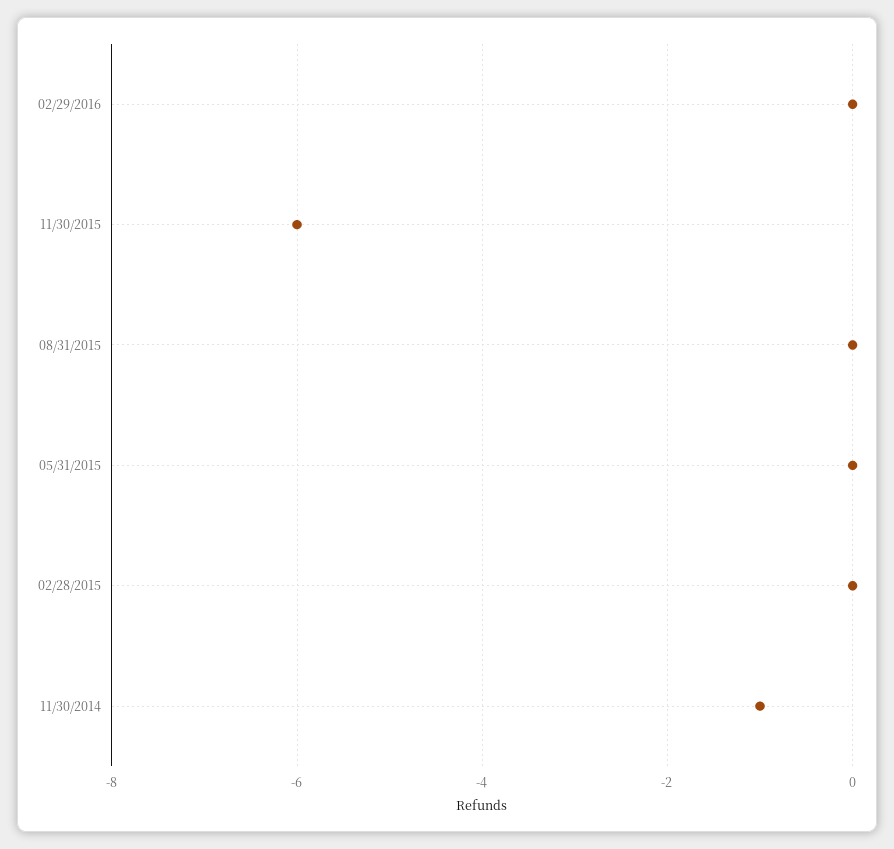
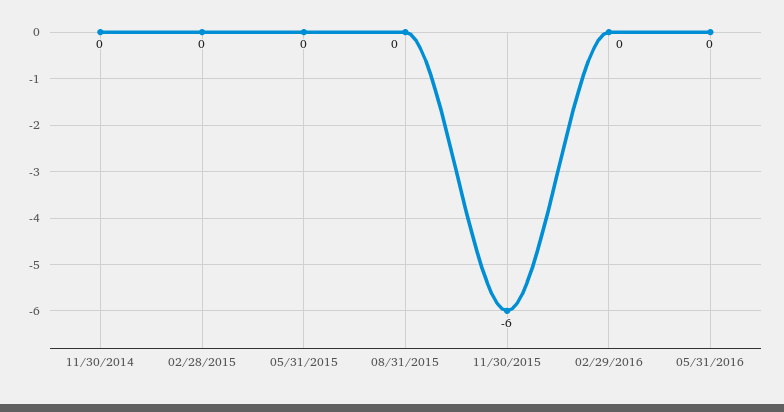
11/30/2014: -1 -> 0
05/31/2016: none -> 0

